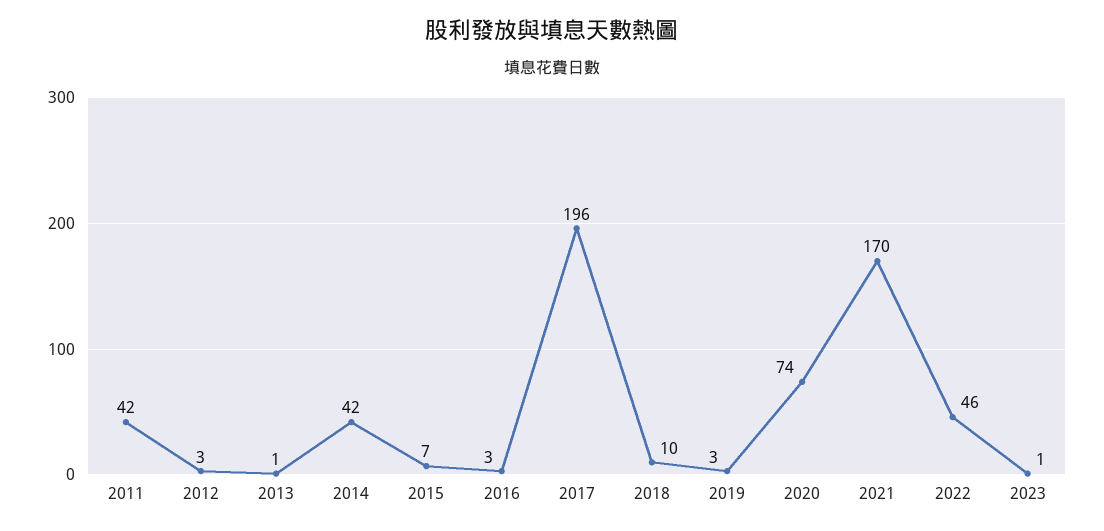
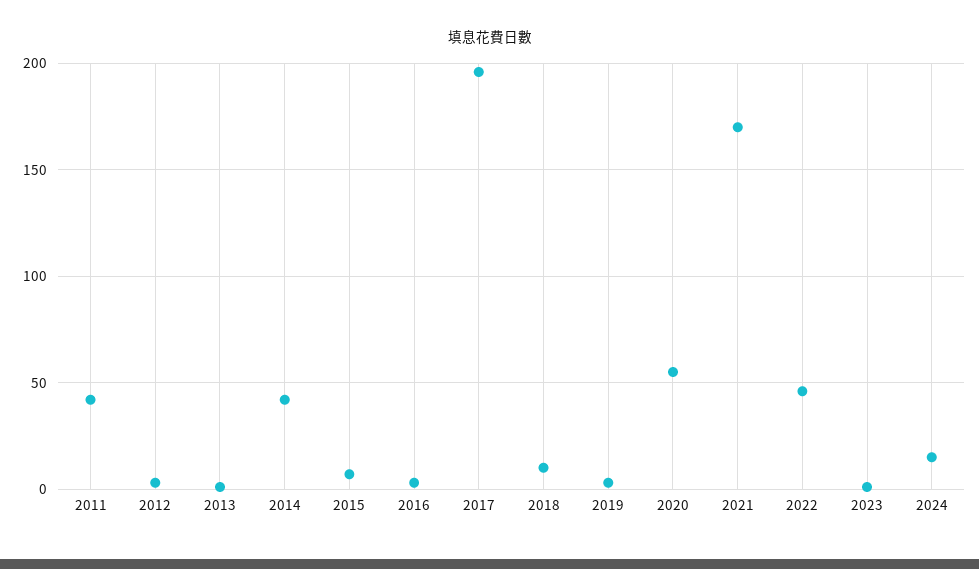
2020: 74 -> 55
2024: none -> 15

